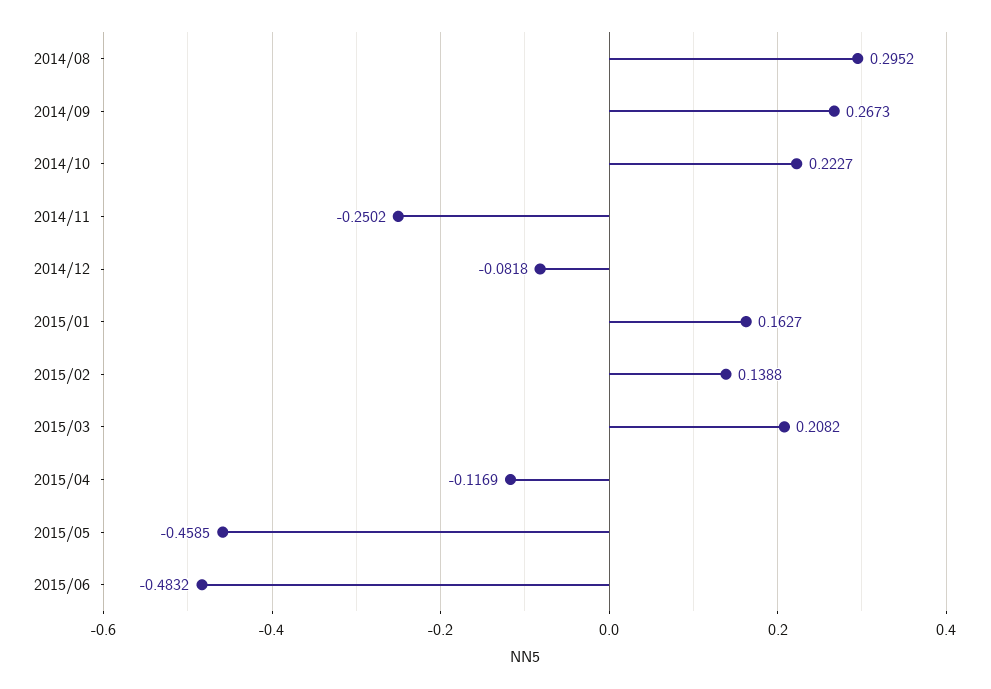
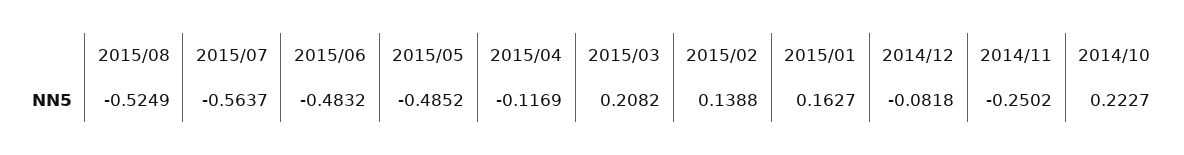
2014/08: 0.2952 -> none
2014/09: 0.2673 -> none
2015/05: -0.4585 -> -0.4852
2015/08: none -> -0.5249
2015/07: none -> -0.5637

